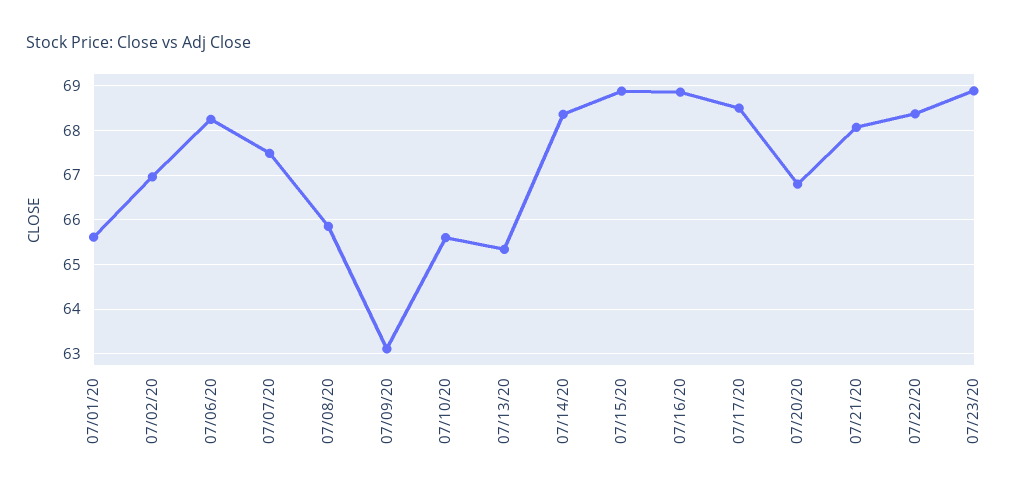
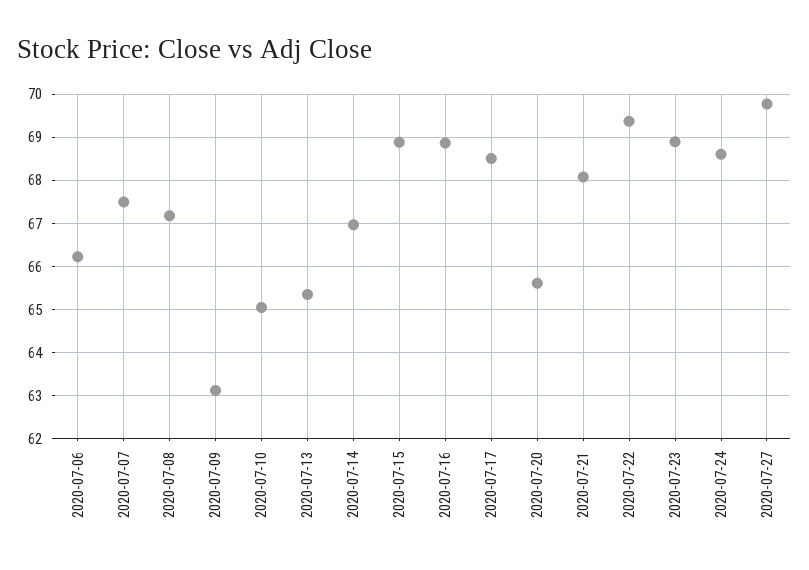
07/01/20: 65.6 -> none
07/02/20: 67 -> none
07/06/20: 68.2 -> 66.2
07/08/20: 65.8 -> 67.2
07/10/20: 65.6 -> 65
07/14/20: 68.4 -> 67
07/20/20: 66.8 -> 65.6
07/22/20: 68.4 -> 69.4
2020-07-24: none -> 68.6
2020-07-27: none -> 69.8

